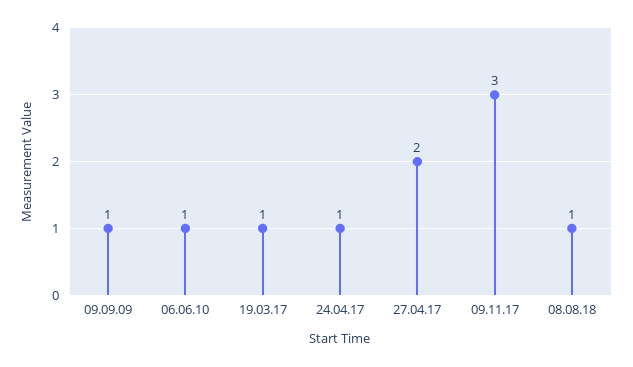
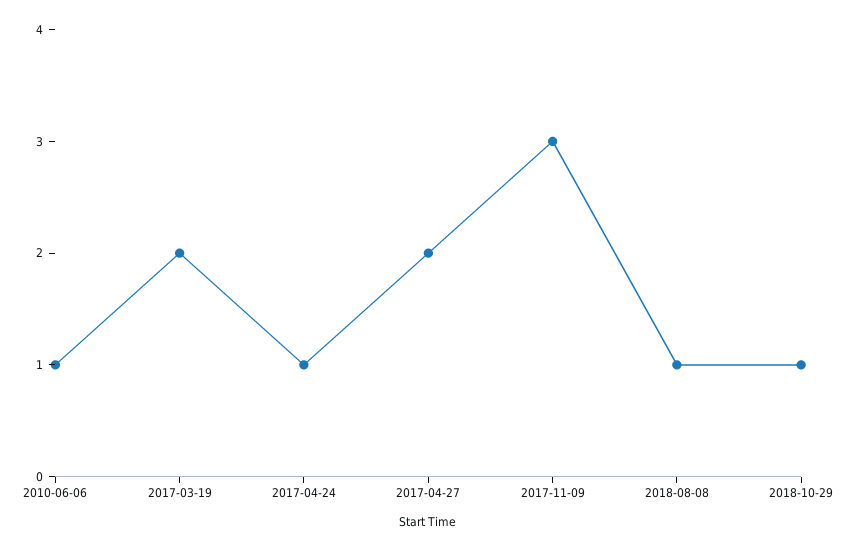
09.09.09: 1 -> none
19.03.17: 1 -> 2
2018-10-29: none -> 1

